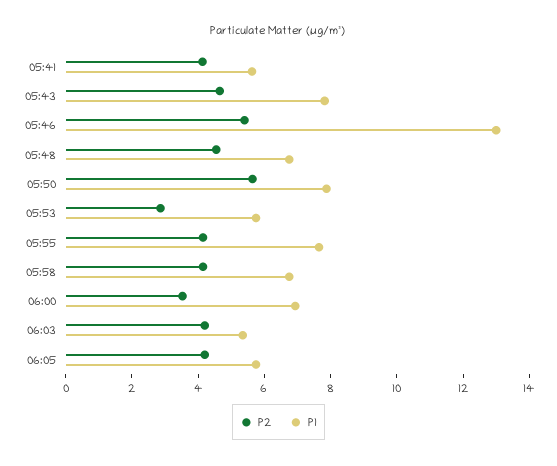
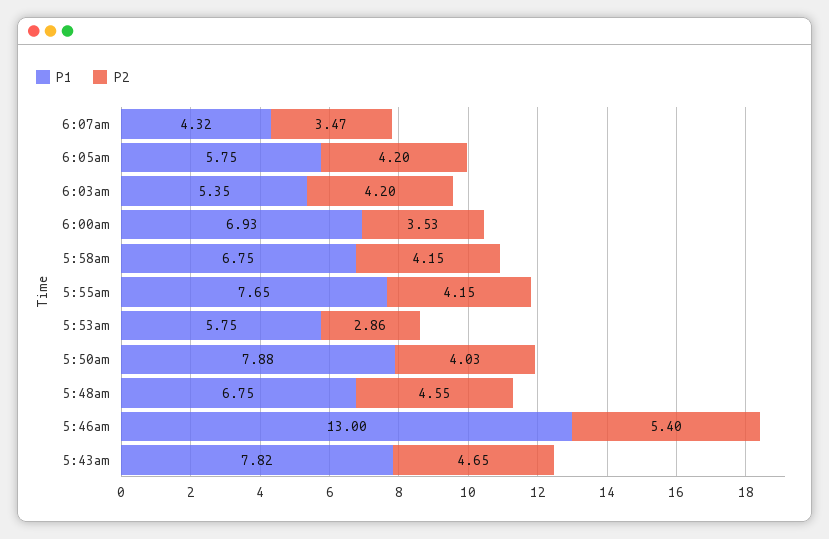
P2, 05:41: 4 -> none
P1, 05:41: 5.5 -> none
P2, 05:50: 5.5 -> 4.03
P1, 6:07am: none -> 4.32
P2, 6:07am: none -> 3.47

